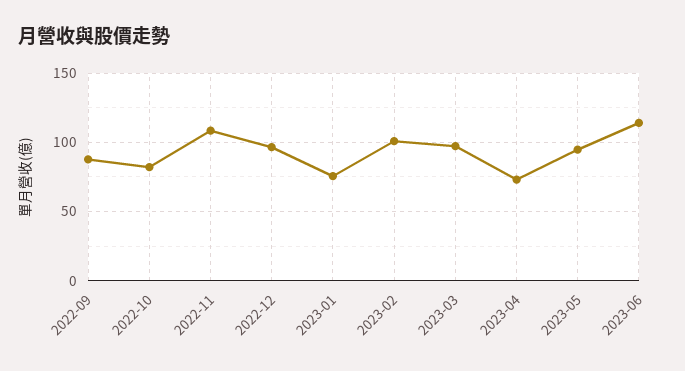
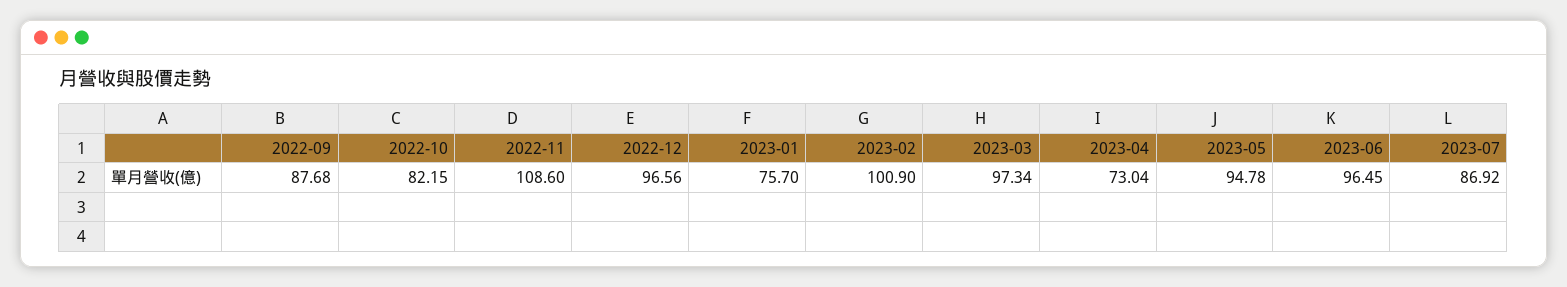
2023-06: 115 -> 96.45
2023-07: none -> 86.92

